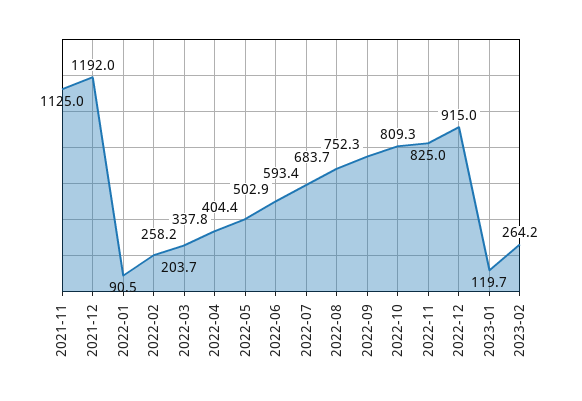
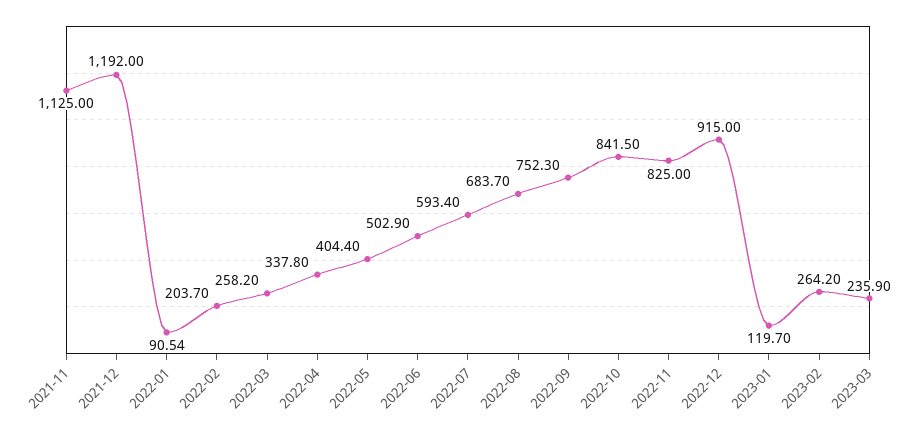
2022-10: 809.3 -> 841.5
2023-03: none -> 235.9

